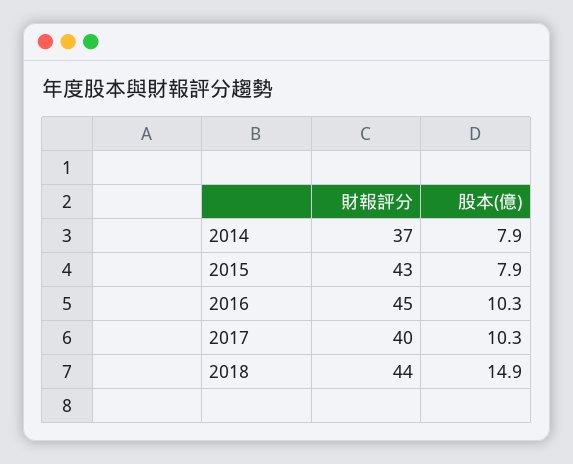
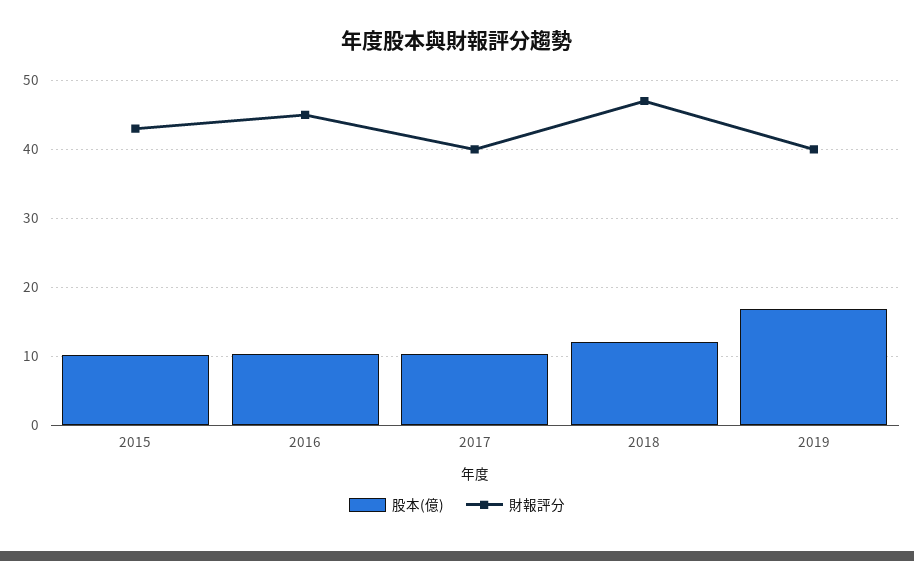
財報評分, 2014: 37 -> none
股本(億), 2014: 7.9 -> none
股本(億), 2015: 7.9 -> 10
財報評分, 2018: 44 -> 47
股本(億), 2018: 14.9 -> 12
股本(億), 2019: none -> 17
財報評分, 2019: none -> 40

